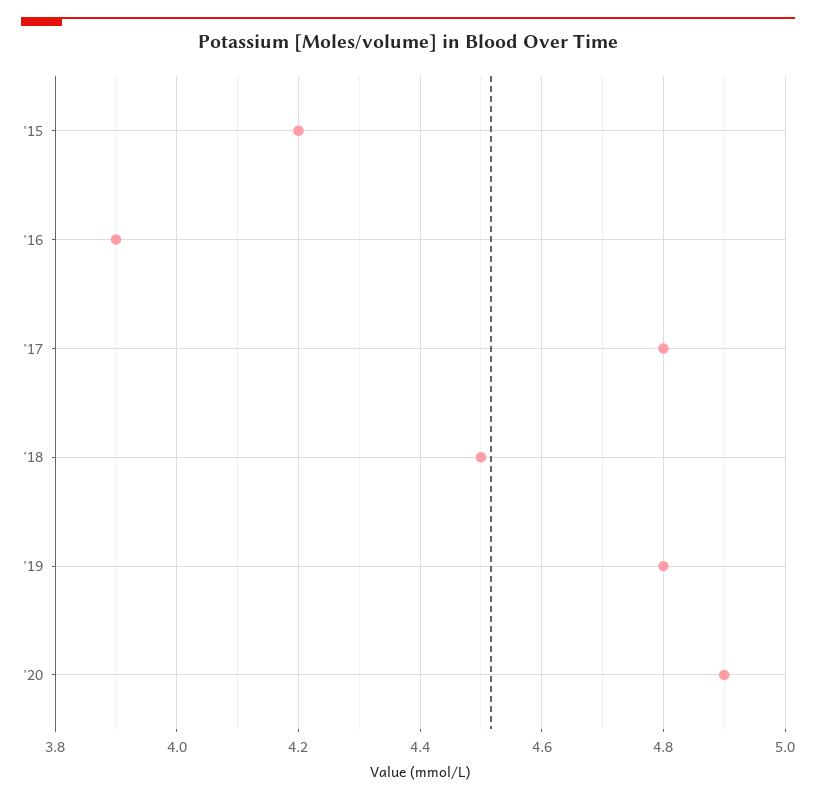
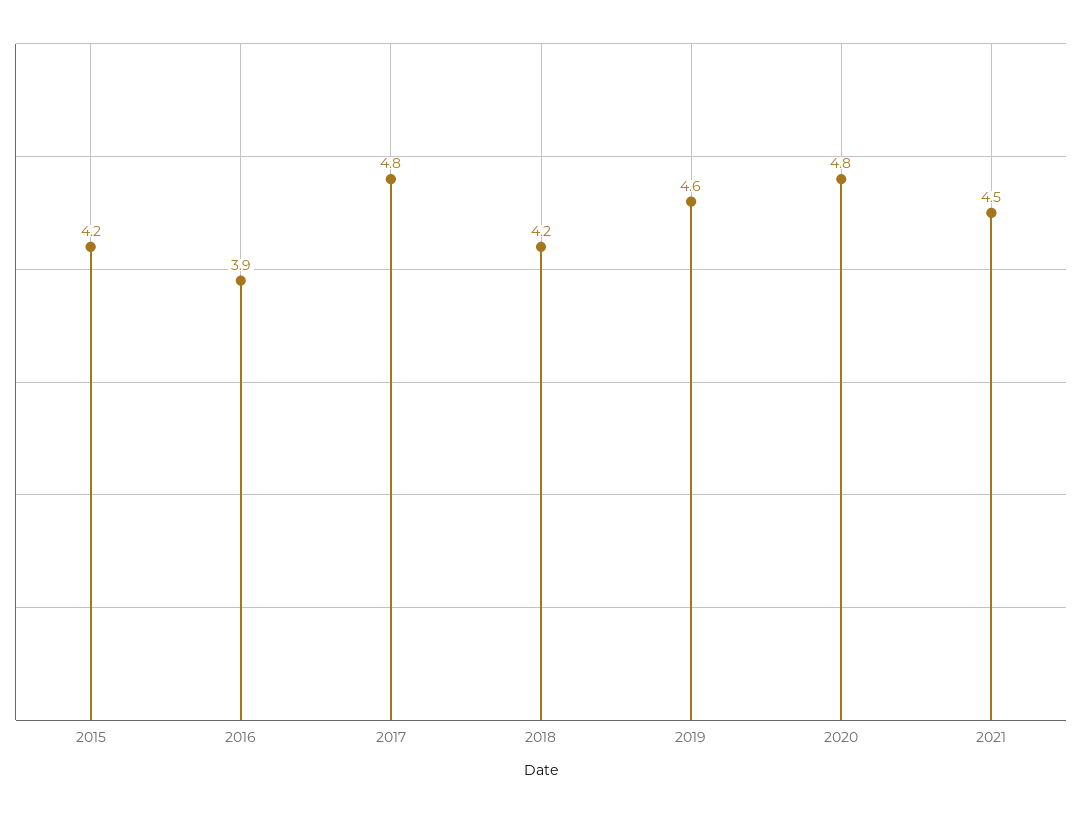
'18: 4.5 -> 4.2
'19: 4.8 -> 4.6
'20: 4.9 -> 4.8
2021: none -> 4.5

